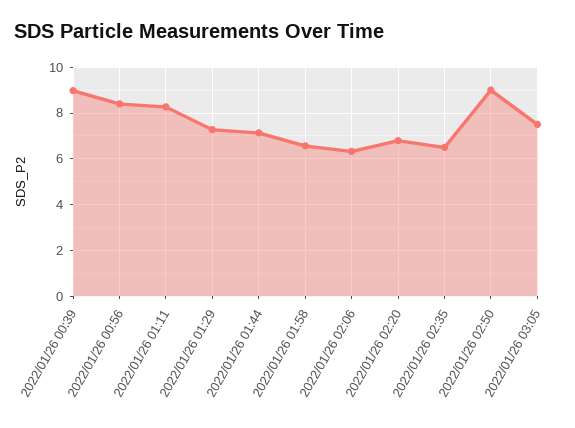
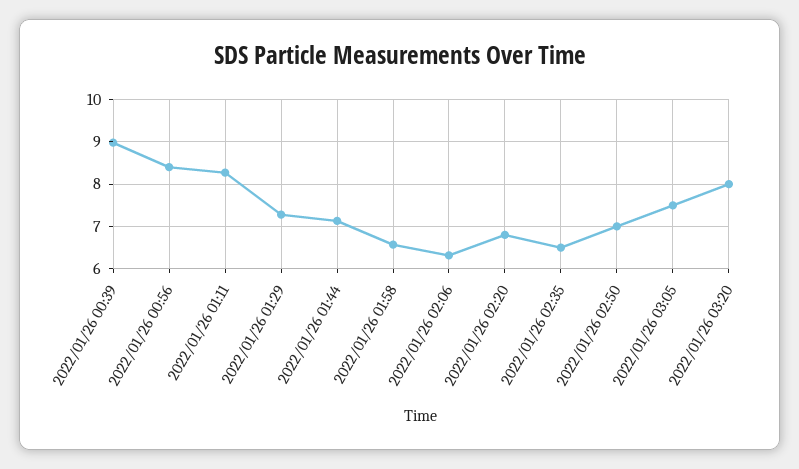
2022/01/26 02:50: 9 -> 7
2022/01/26 03:20: none -> 8

